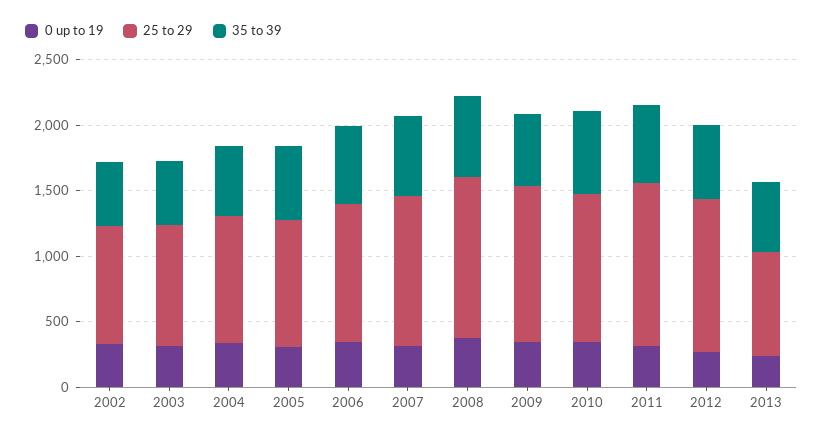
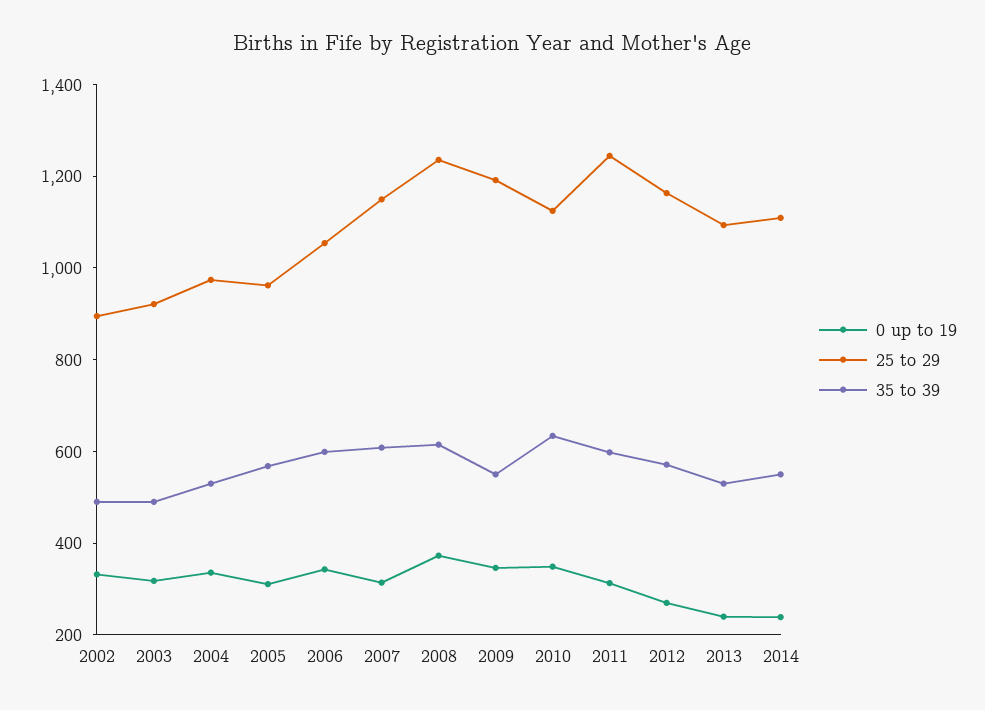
25 to 29, 2013: 800 -> 1100
0 up to 19, 2014: none -> 250
25 to 29, 2014: none -> 1100
35 to 39, 2014: none -> 550

